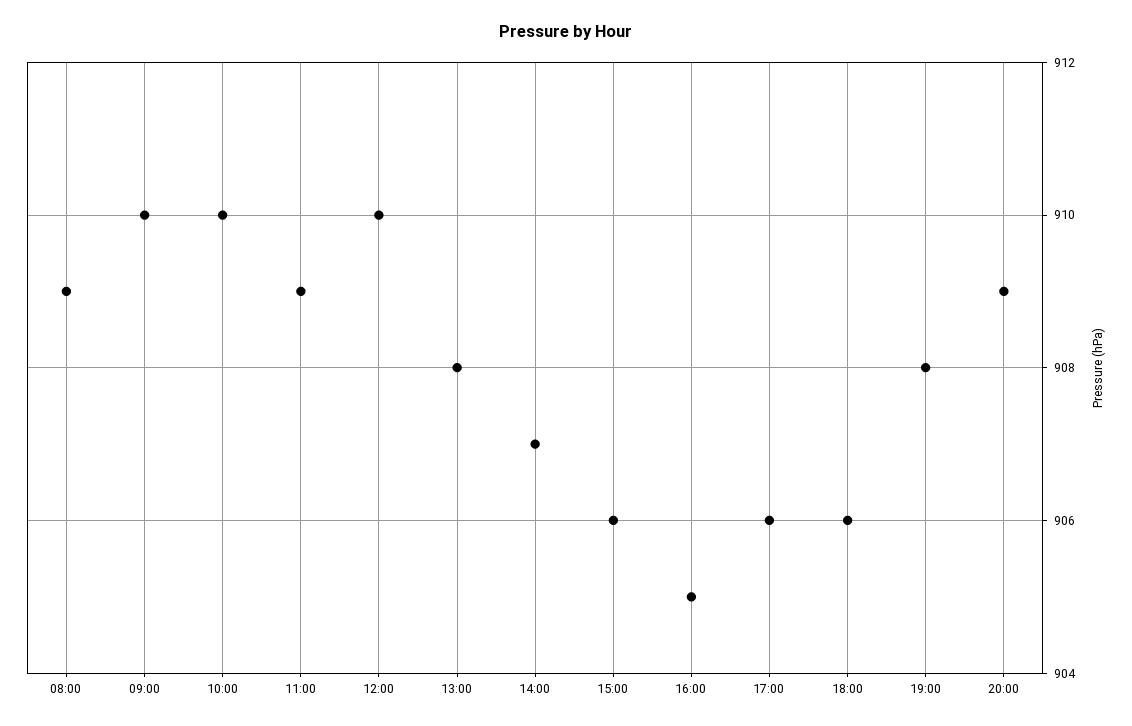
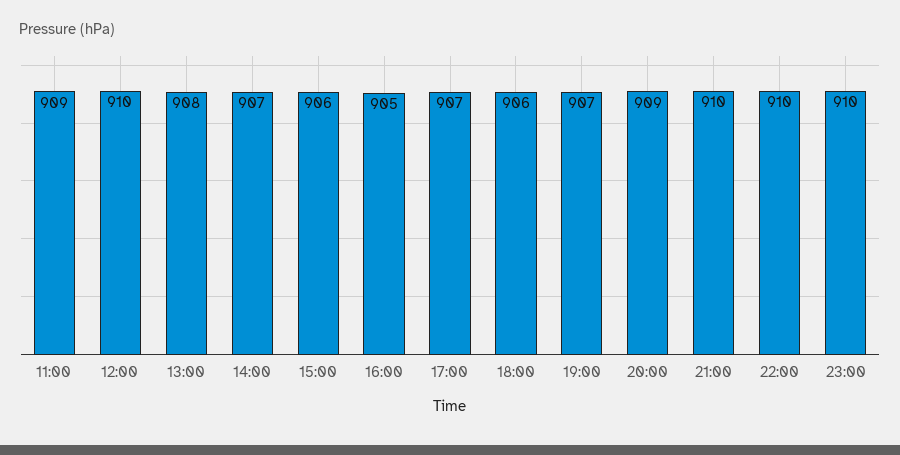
08:00: 909 -> none
09:00: 910 -> none
10:00: 910 -> none
17:00: 906 -> 907
19:00: 908 -> 907
21:00: none -> 910
22:00: none -> 910
23:00: none -> 910

